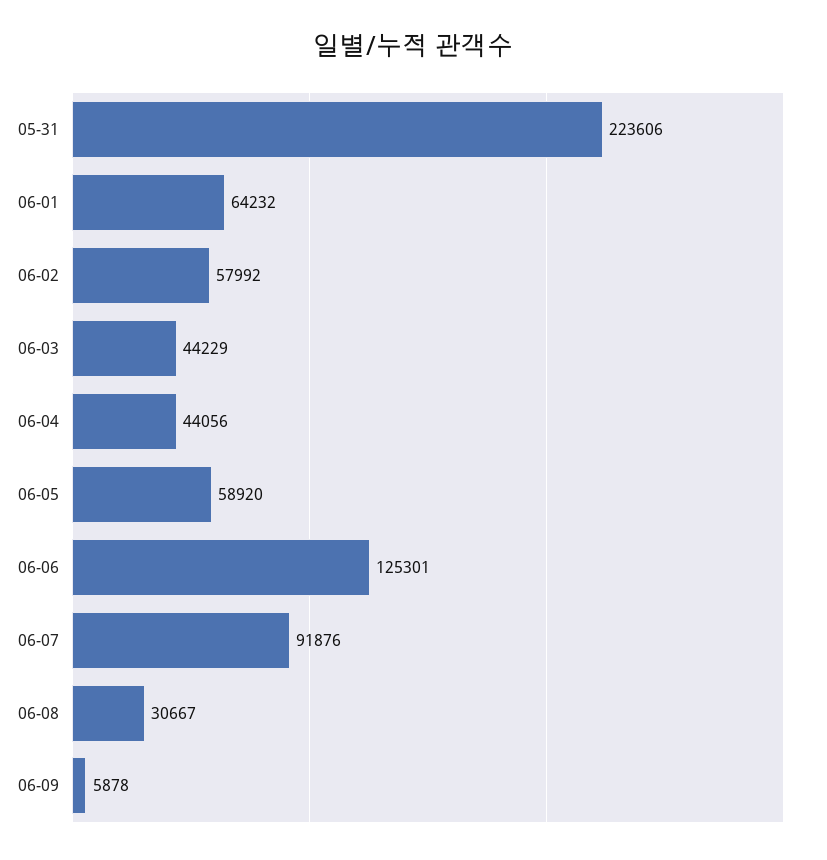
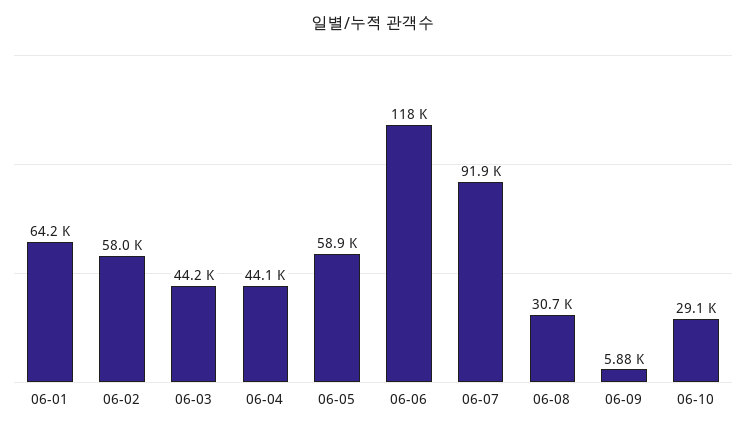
05-31: 223606 -> none
06-06: 125301 -> 118000
06-10: none -> 29100

